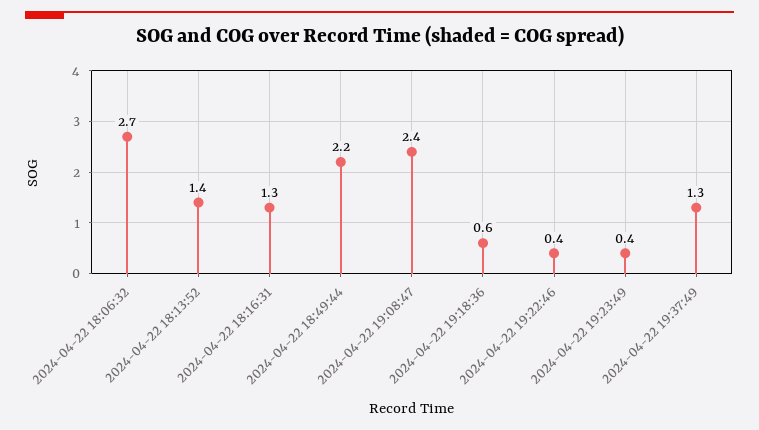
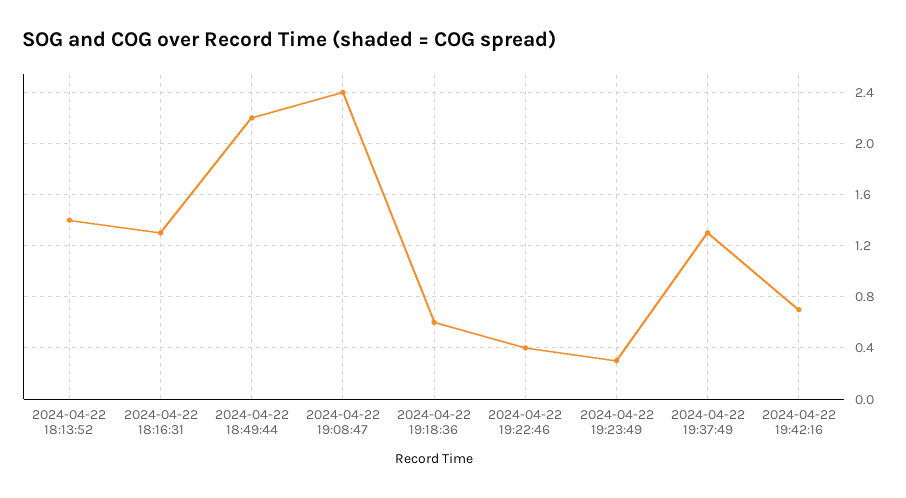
2024-04-22 18:06:32: 2.7 -> none
2024-04-22 19:23:49: 0.4 -> 0.3
2024-04-22 19:42:16: none -> 0.7

